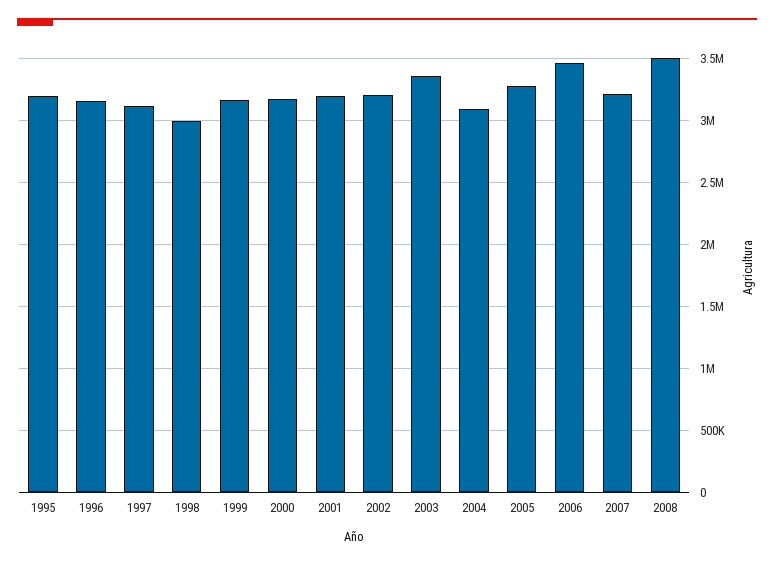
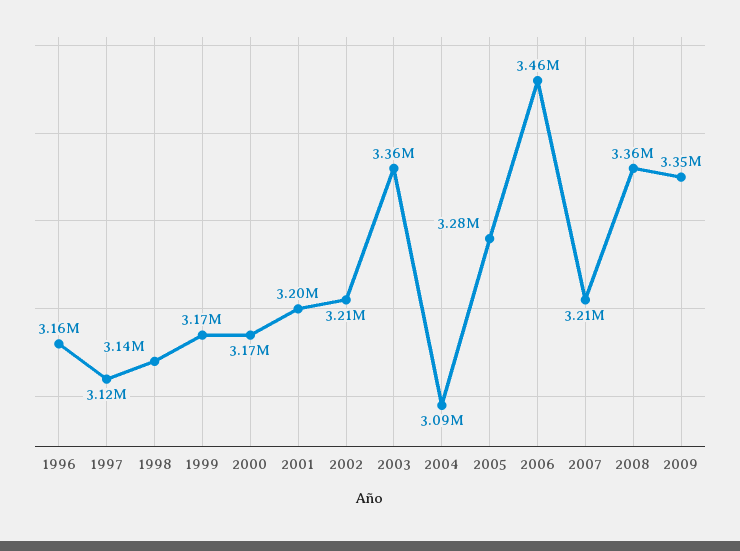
1995: 3200000 -> none
1998: 3000000 -> 3140000
2008: 3500000 -> 3360000
2009: none -> 3350000

